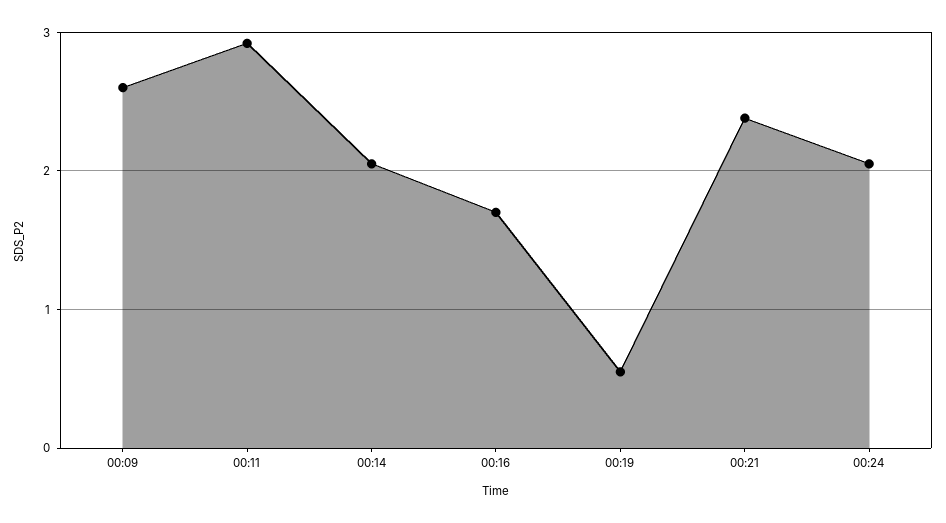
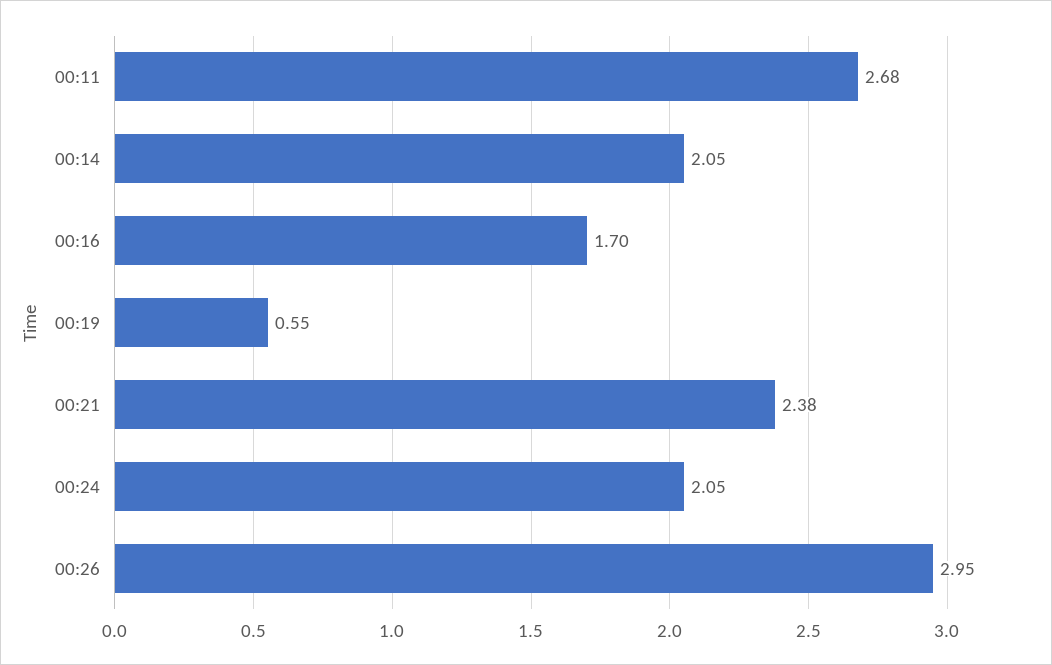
00:09: 2.6 -> none
00:11: 2.9 -> 2.68
00:26: none -> 2.95

